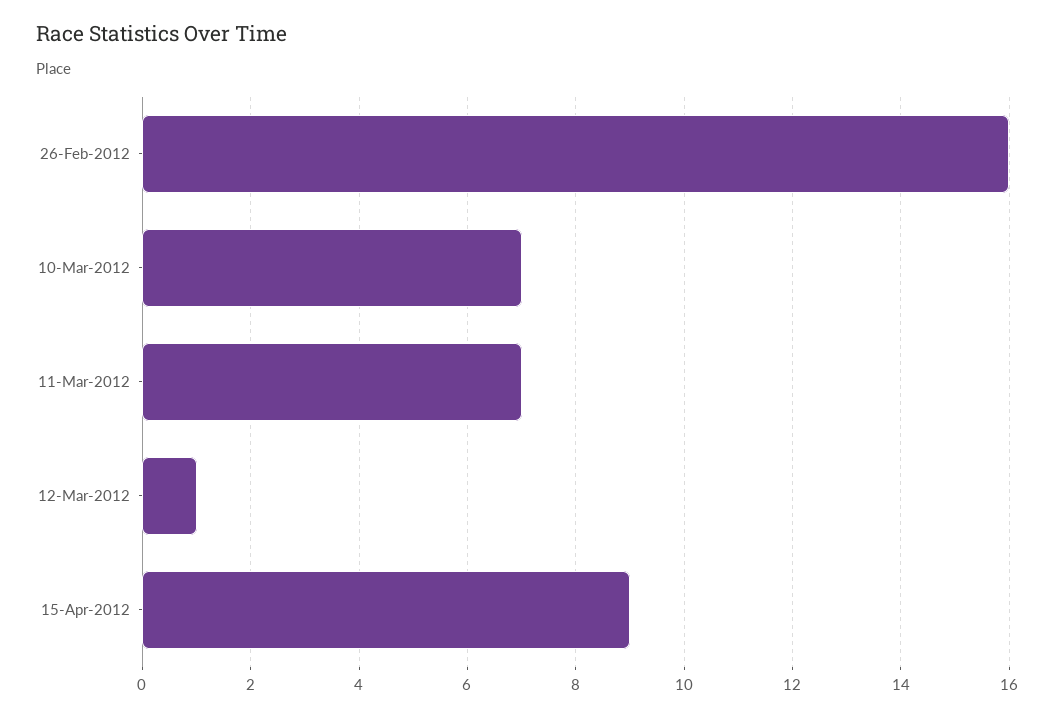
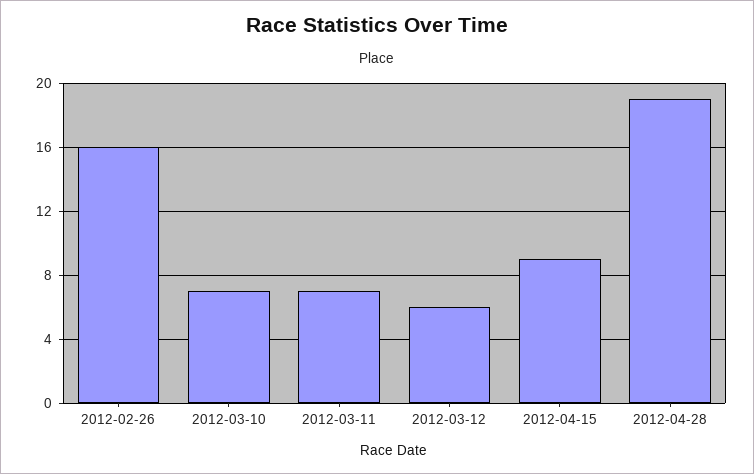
12-Mar-2012: 1 -> 6
2012-04-28: none -> 19

